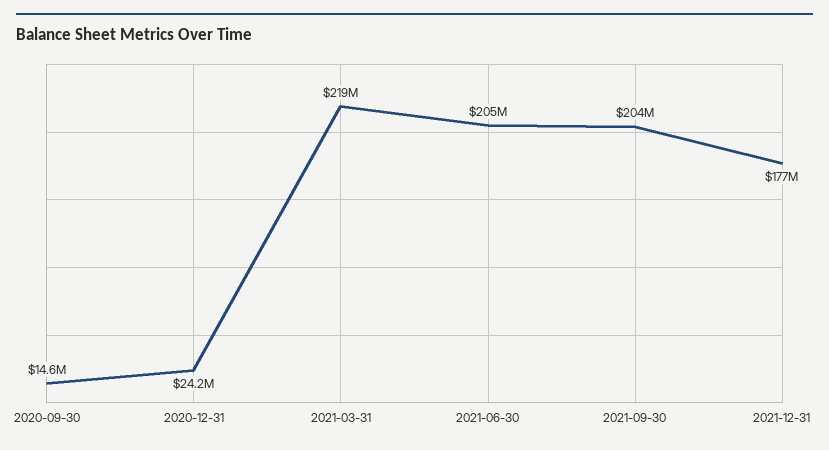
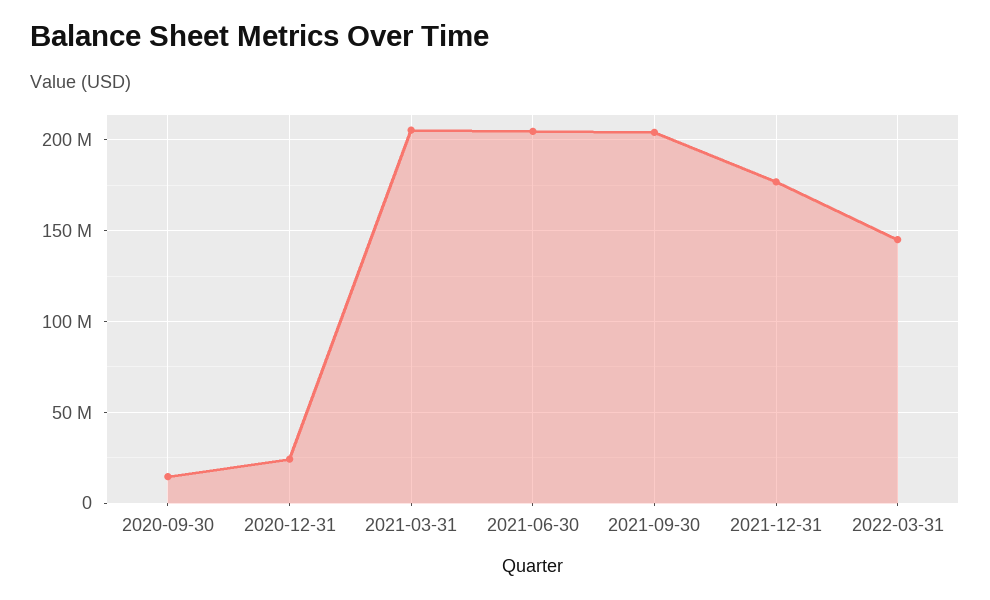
2021-03-31: 219000000 -> 205000000
2022-03-31: none -> 145000000

